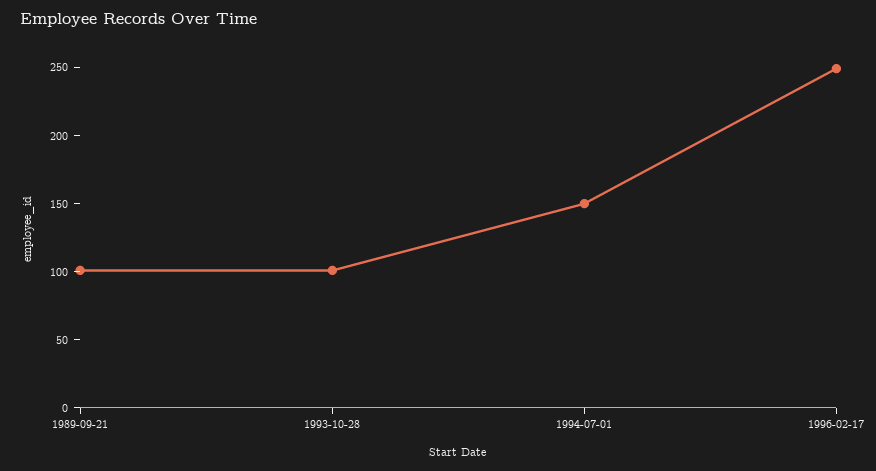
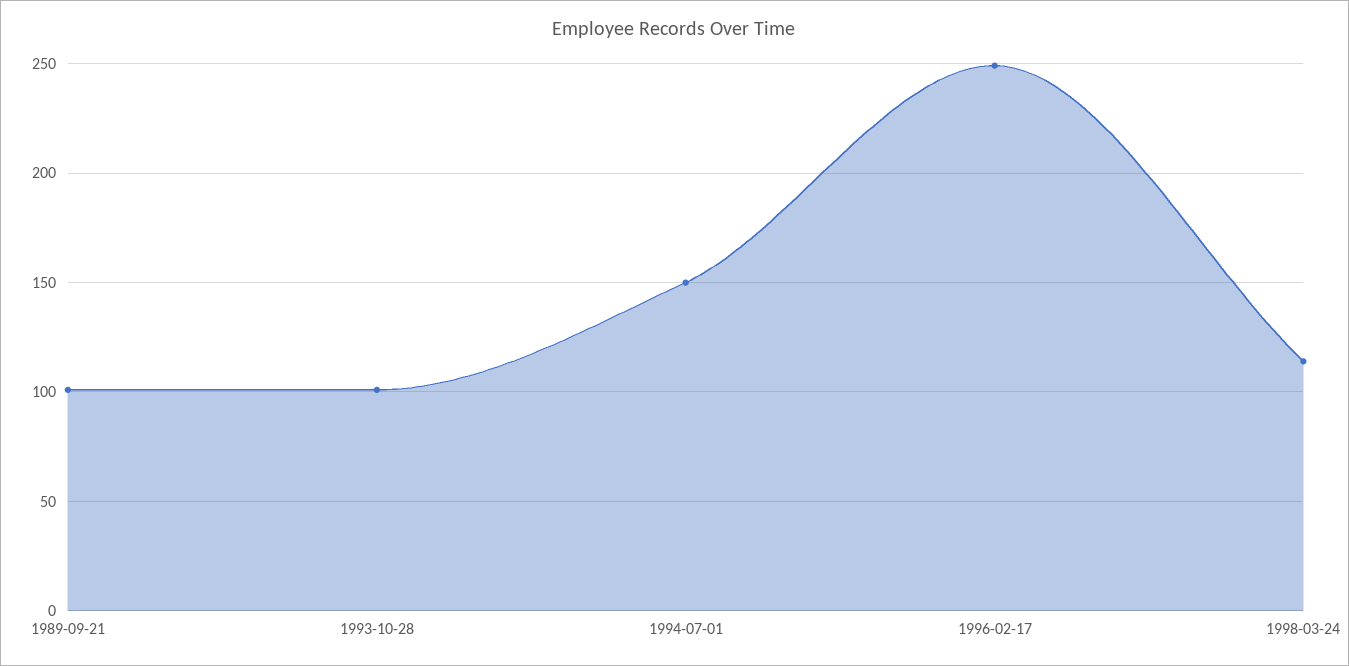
1998-03-24: none -> 115

